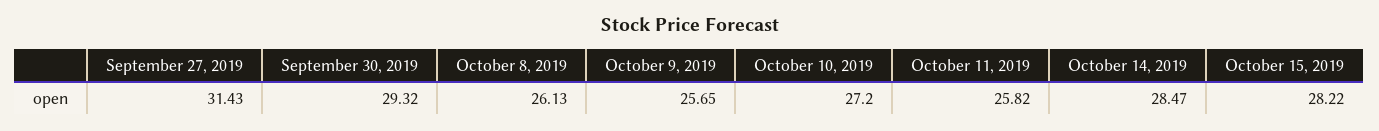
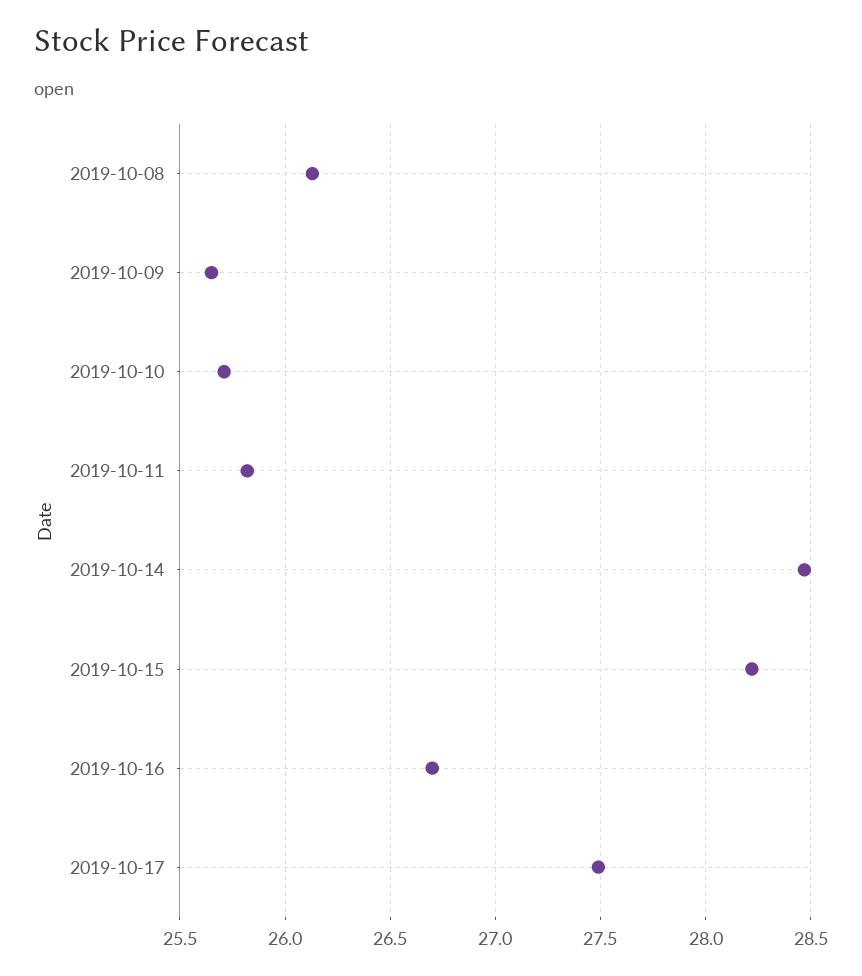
September 27, 2019: 31.43 -> none
September 30, 2019: 29.32 -> none
October 10, 2019: 27.2 -> 25.7
2019-10-16: none -> 26.7
2019-10-17: none -> 27.5

